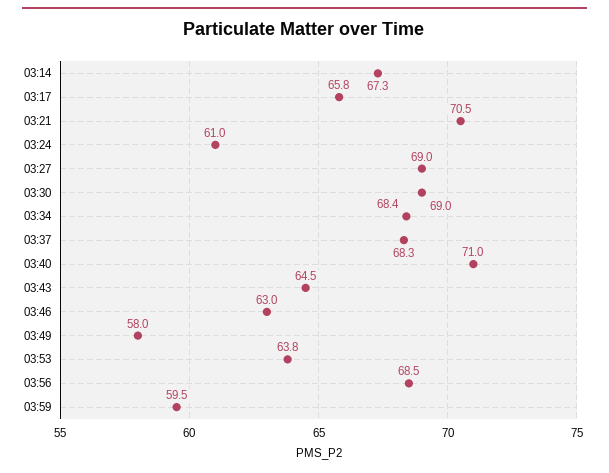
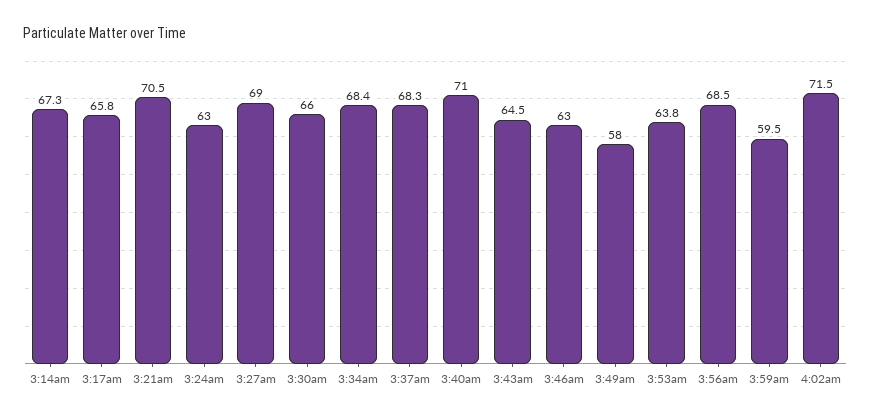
03:24: 61 -> 63
03:30: 69 -> 66
4:02am: none -> 71.5

